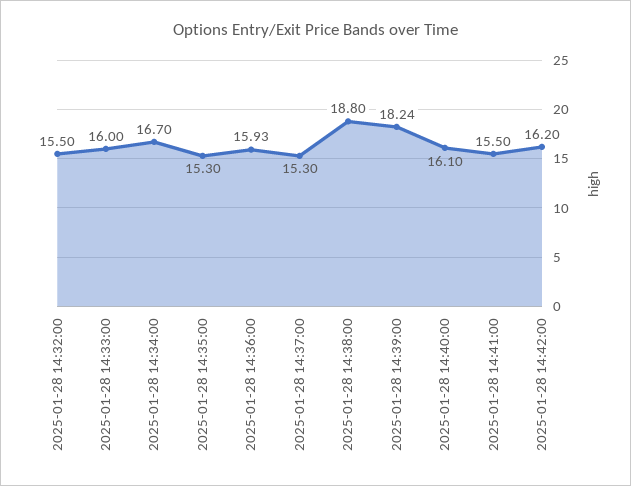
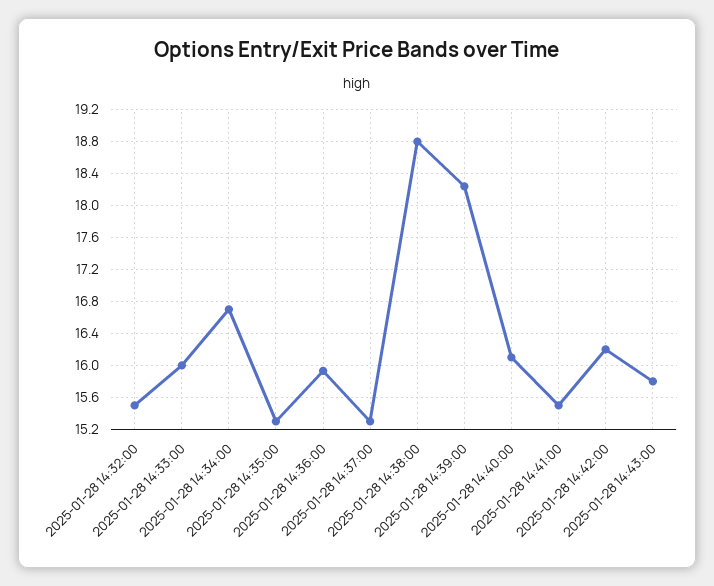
2025-01-28 14:43:00: none -> 15.8

